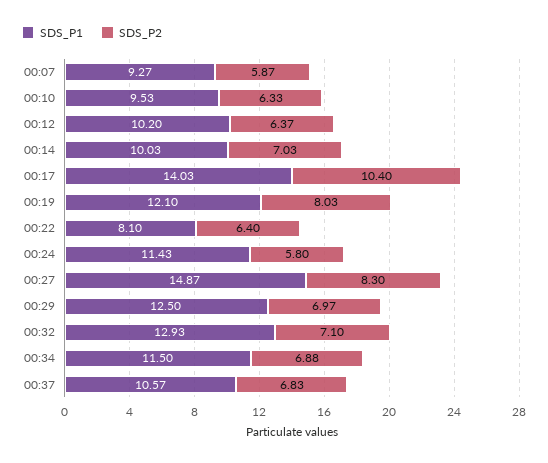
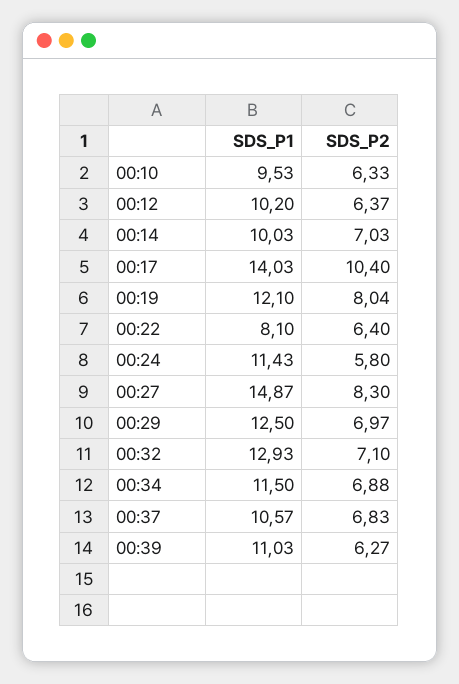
SDS_P1, 00:07: 9.27 -> none
SDS_P2, 00:07: 5.87 -> none
SDS_P2, 00:19: 8.03 -> 8.04
SDS_P1, 00:39: none -> 11.03
SDS_P2, 00:39: none -> 6.27

